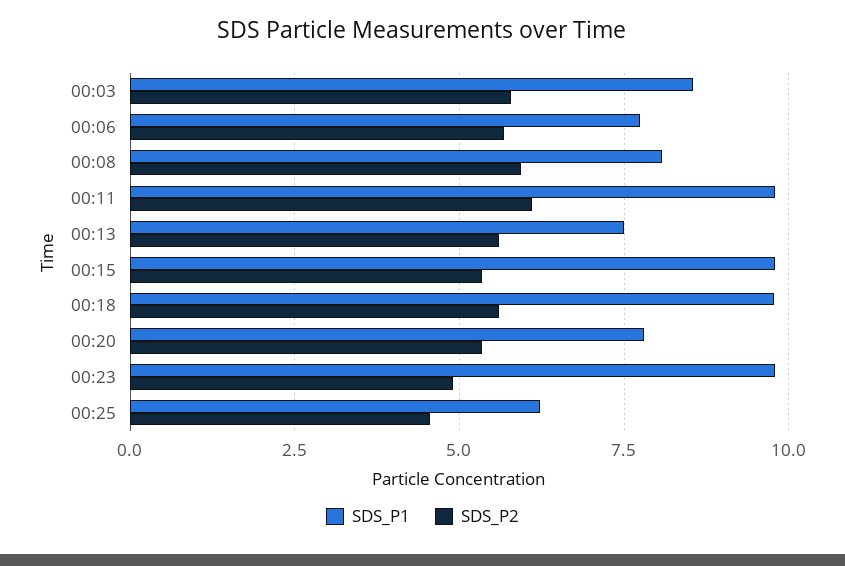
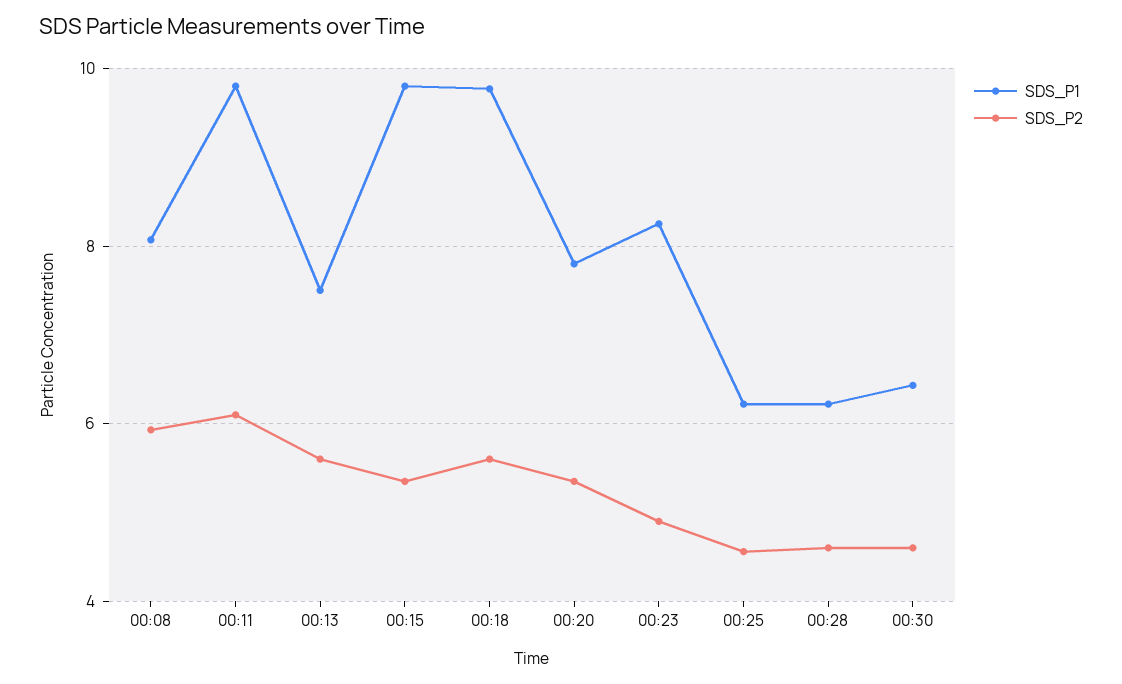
SDS_P1, 00:03: 8.5 -> none
SDS_P2, 00:03: 5.75 -> none
SDS_P1, 00:06: 7.75 -> none
SDS_P2, 00:06: 5.75 -> none
SDS_P1, 00:23: 9.75 -> 8.2
SDS_P1, 00:28: none -> 6.2
SDS_P2, 00:28: none -> 4.6
SDS_P1, 00:30: none -> 6.4
SDS_P2, 00:30: none -> 4.6

